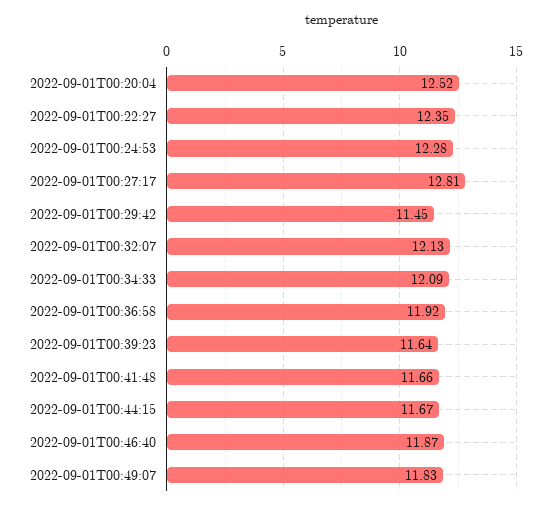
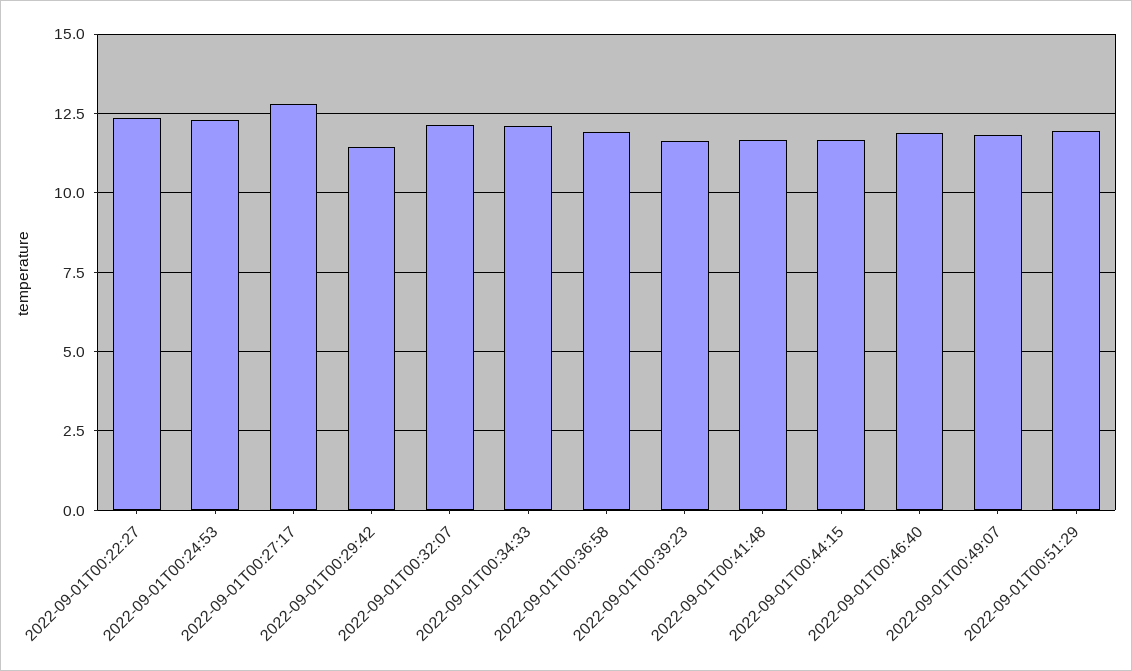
2022-09-01T00:20:04: 12.52 -> none
2022-09-01T00:51:29: none -> 12

